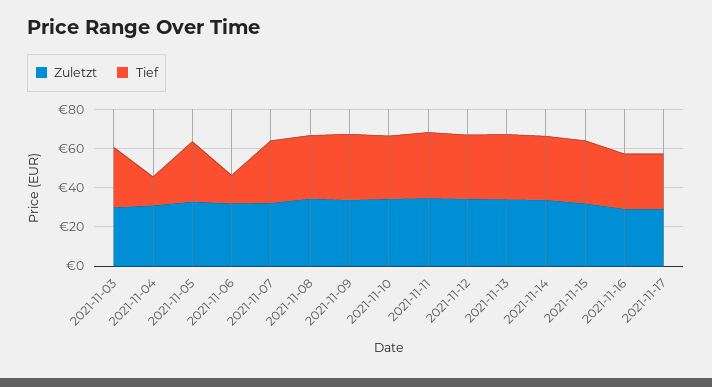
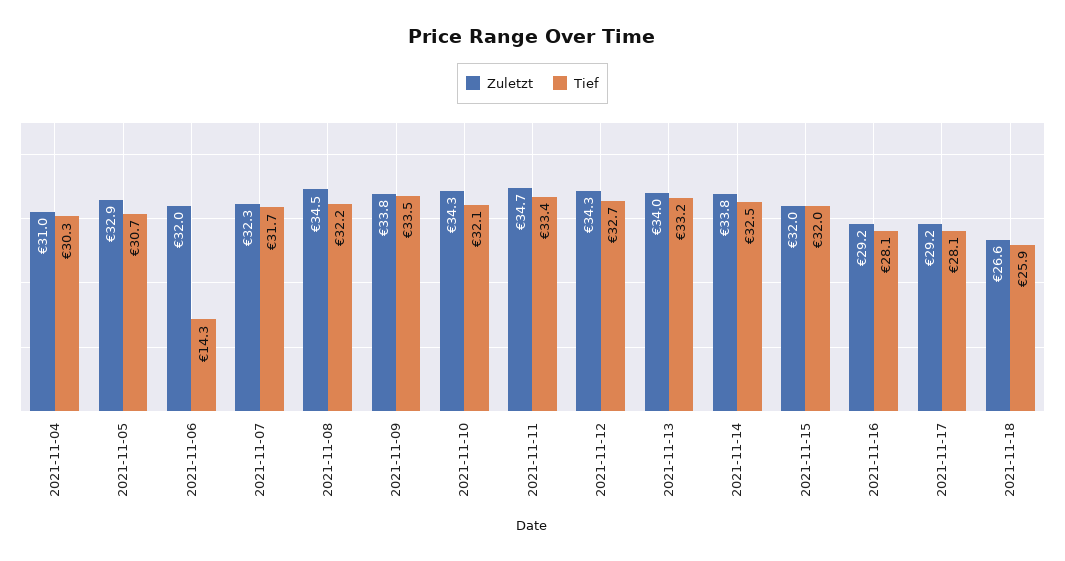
Zuletzt, 2021-11-03: 30 -> none
Tief, 2021-11-03: 30 -> none
Tief, 2021-11-04: 15 -> 30.3
Zuletzt, 2021-11-18: none -> 26.6
Tief, 2021-11-18: none -> 25.9

